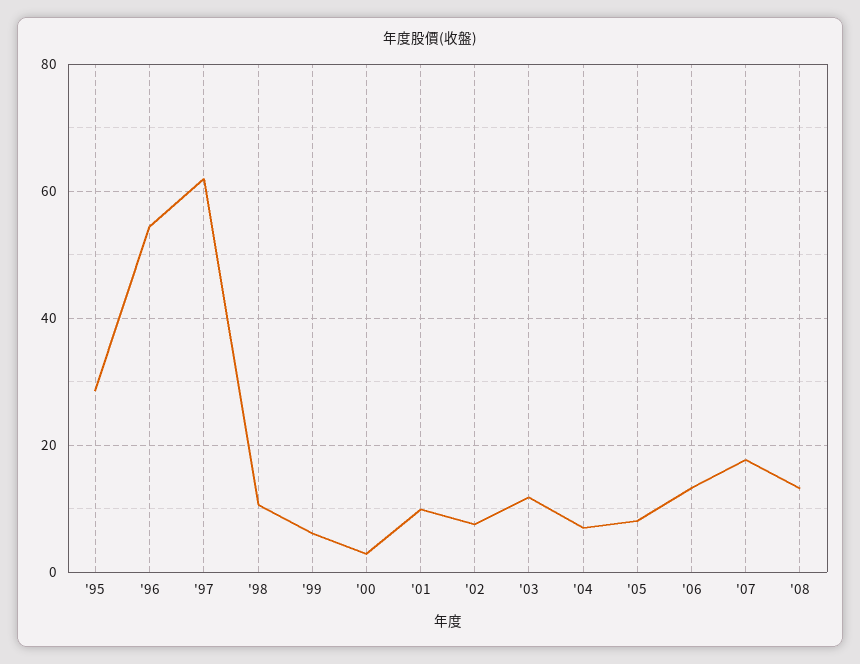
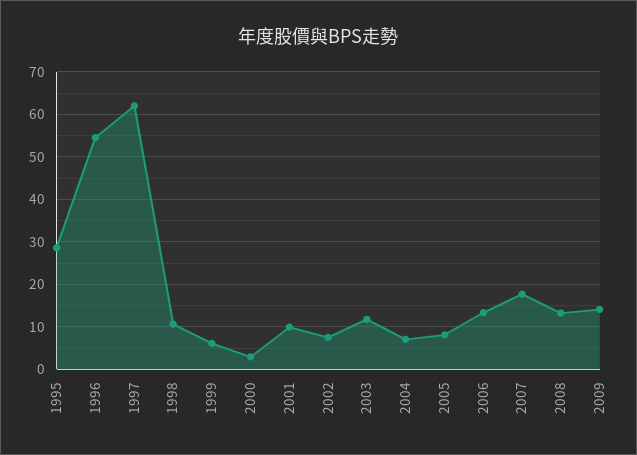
2009: none -> 14

